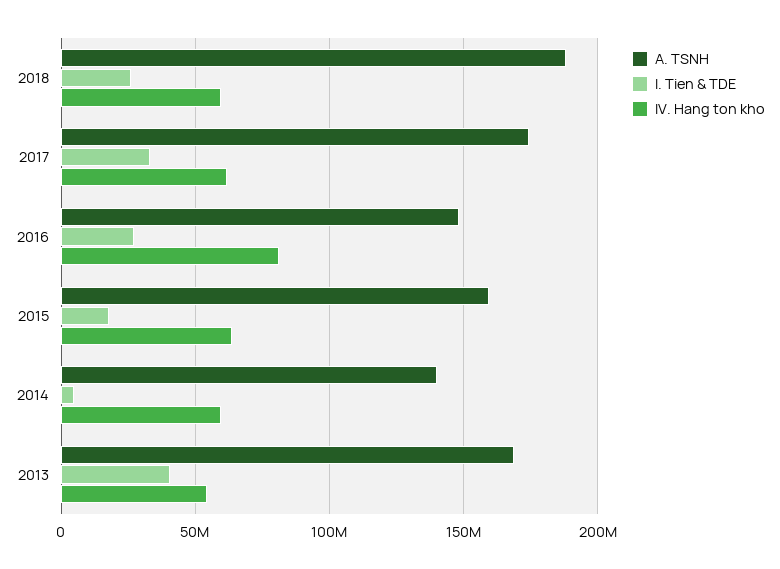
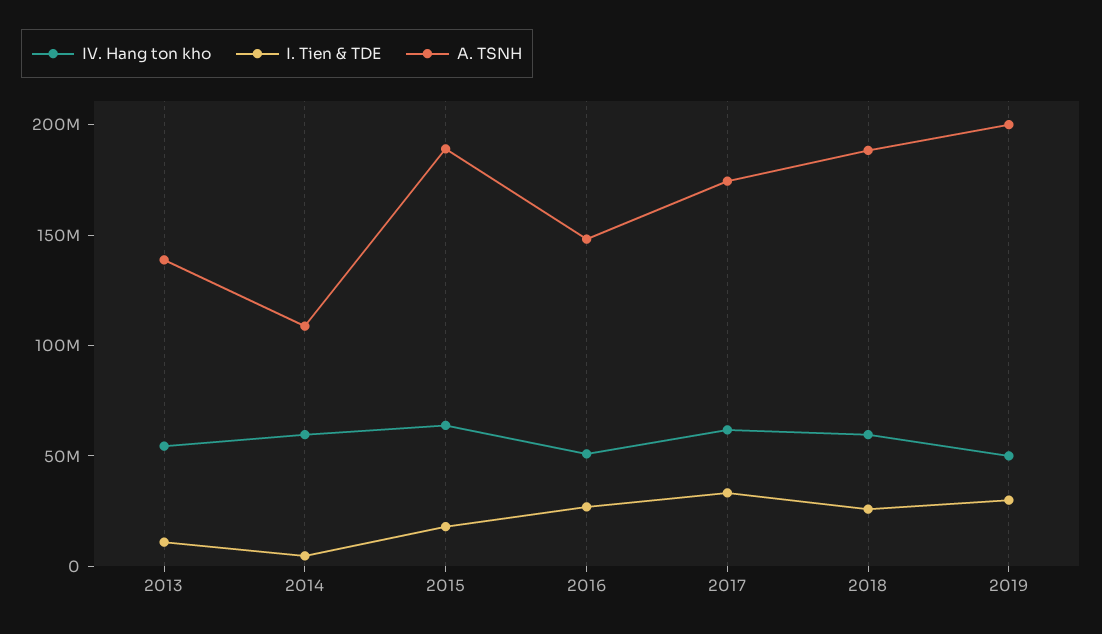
IV. Hang ton kho, 2016: 80000000 -> 50000000
A. TSNH, 2015: 160000000 -> 190000000
A. TSNH, 2014: 140000000 -> 110000000
A. TSNH, 2013: 170000000 -> 140000000
I. Tien & TDE, 2013: 40000000 -> 10000000
IV. Hang ton kho, 2019: none -> 50000000
I. Tien & TDE, 2019: none -> 30000000
A. TSNH, 2019: none -> 200000000

